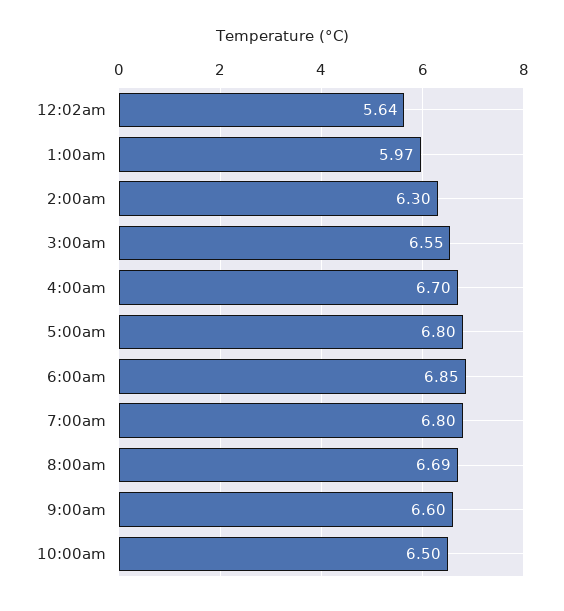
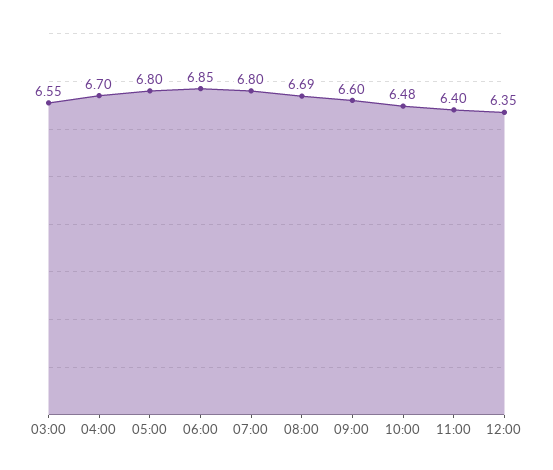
12:02am: 5.64 -> none
1:00am: 5.97 -> none
2:00am: 6.3 -> none
10:00am: 6.5 -> 6.48
11:00: none -> 6.4
12:00: none -> 6.35

